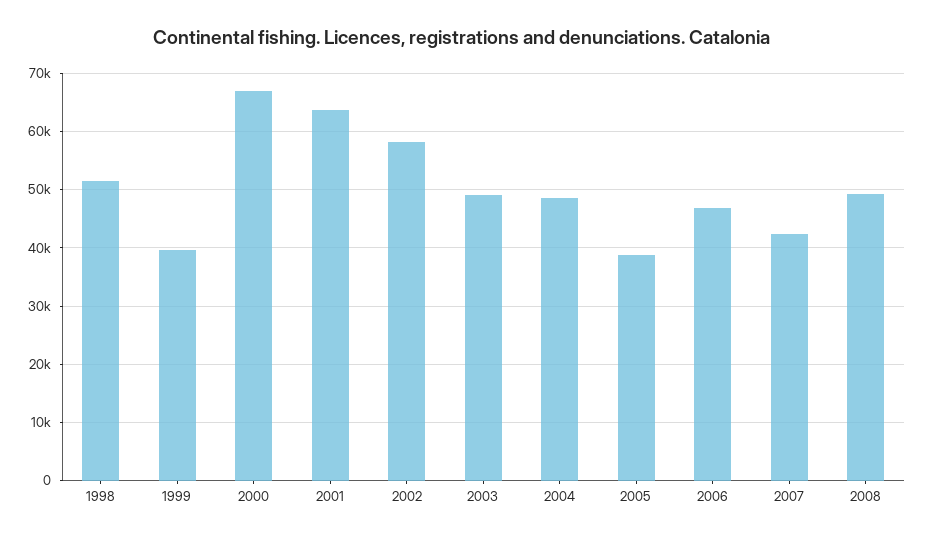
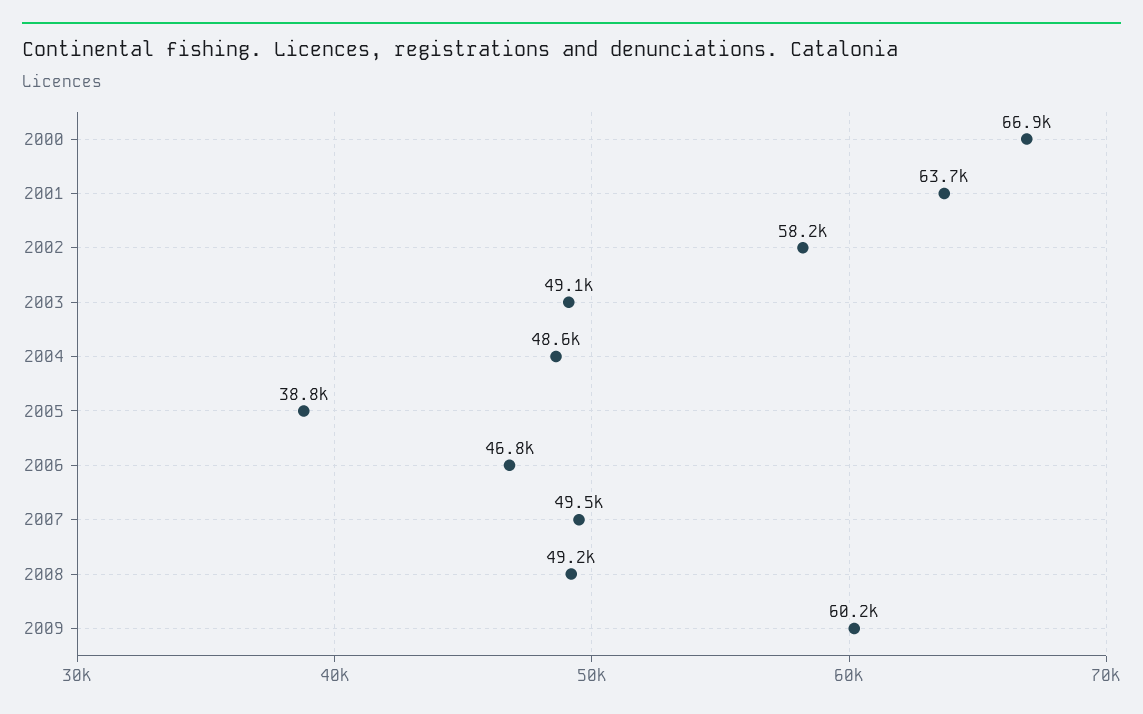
1998: 52000 -> none
1999: 40000 -> none
2007: 42000 -> 49500
2009: none -> 60200

